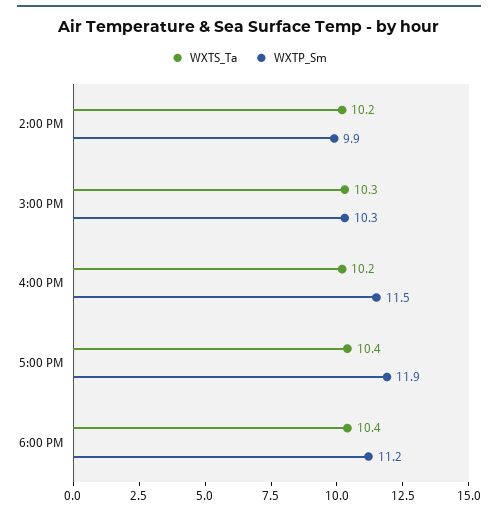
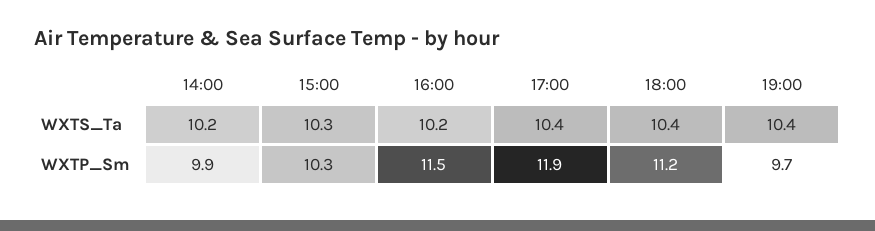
WXTS_Ta, 19:00: none -> 10.4
WXTP_Sm, 19:00: none -> 9.7

